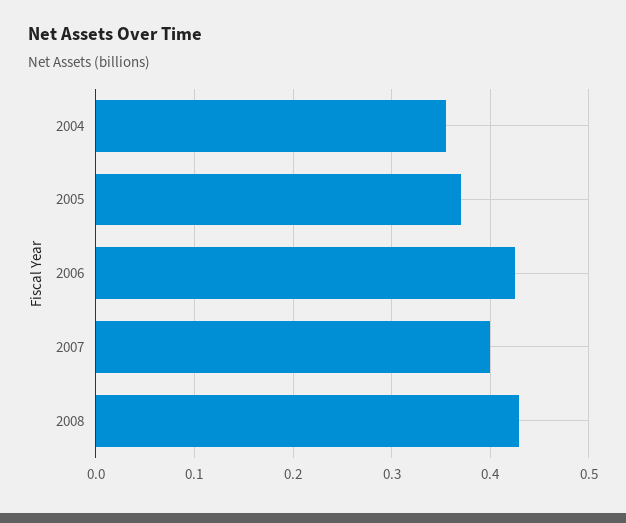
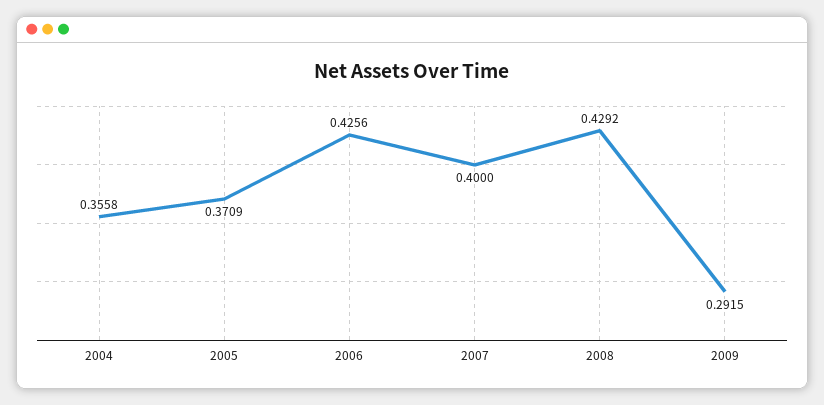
2009: none -> 0.2915

